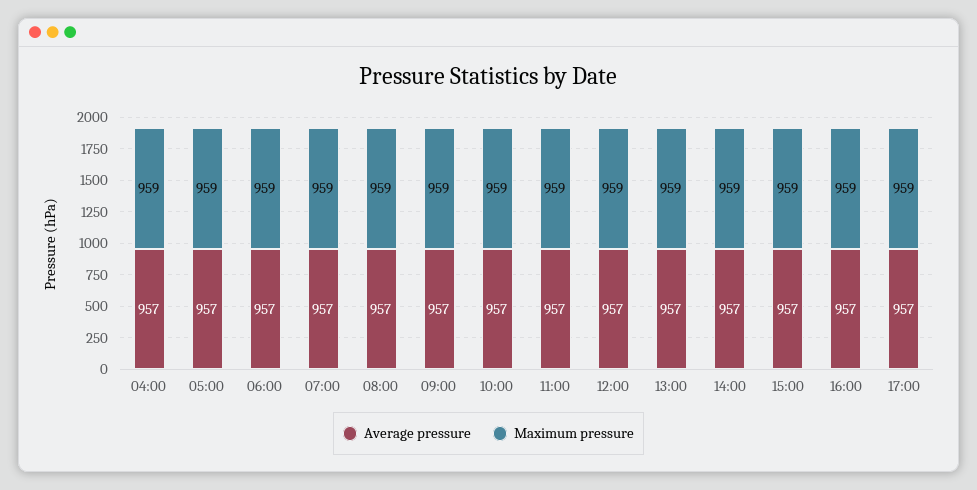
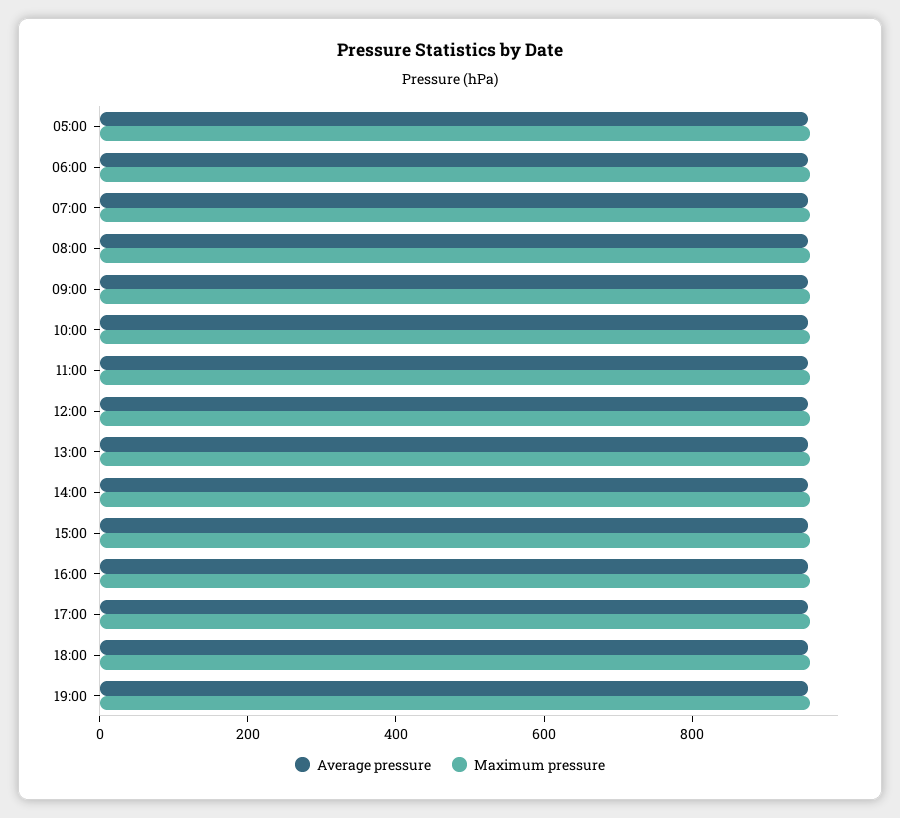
Average pressure, 04:00: 957 -> none
Maximum pressure, 04:00: 959 -> none
Average pressure, 18:00: none -> 950
Maximum pressure, 18:00: none -> 950
Average pressure, 19:00: none -> 950
Maximum pressure, 19:00: none -> 950

